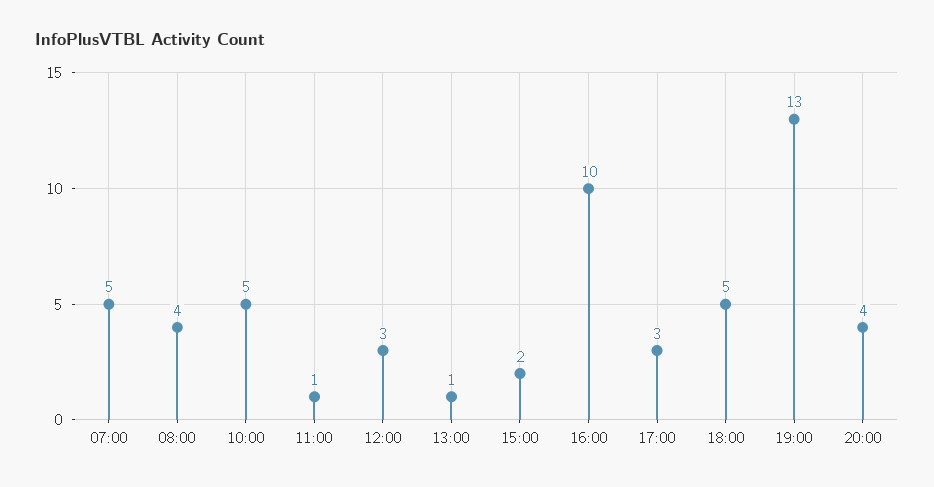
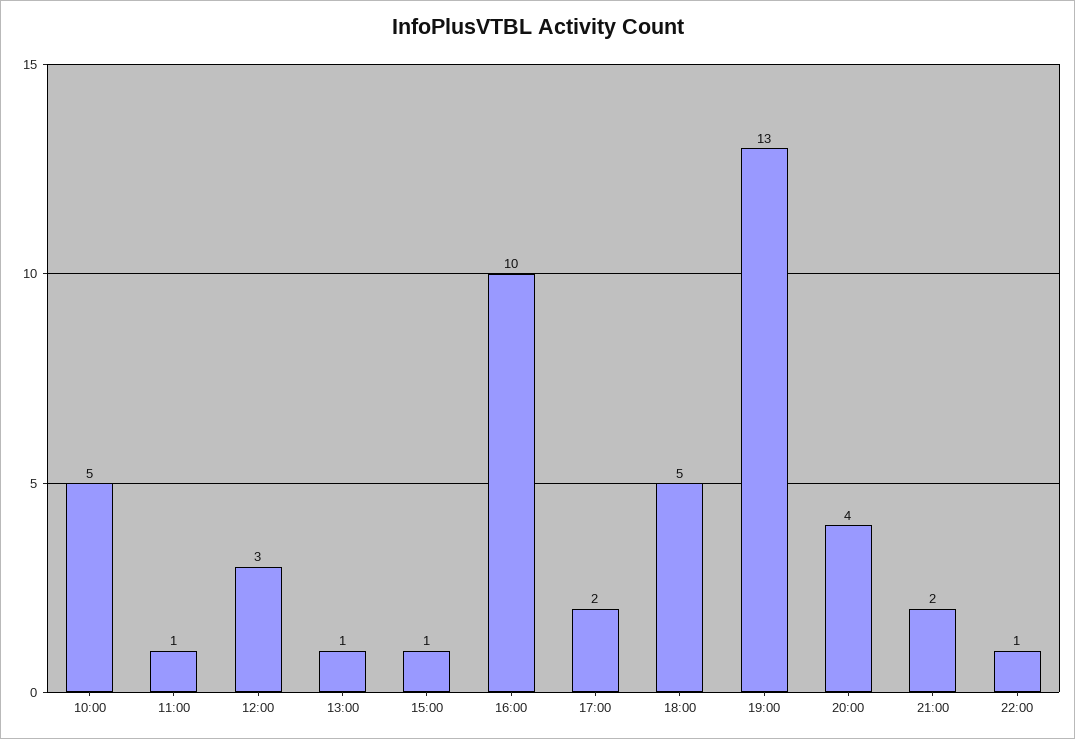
07:00: 5 -> none
08:00: 4 -> none
15:00: 2 -> 1
17:00: 3 -> 2
21:00: none -> 2
22:00: none -> 1

